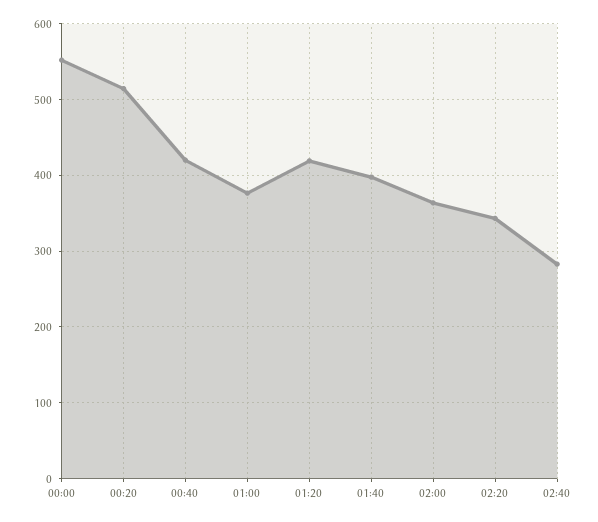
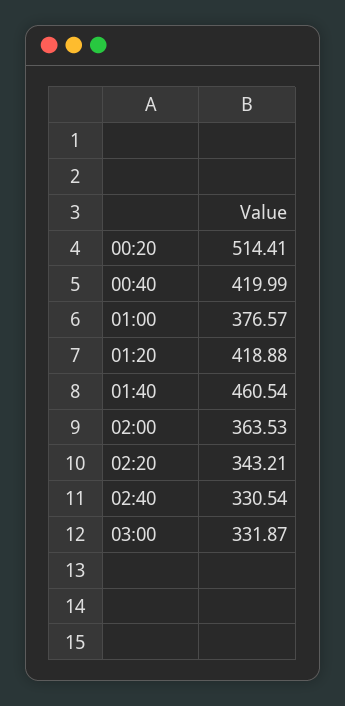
00:00: 550 -> none
01:40: 400 -> 460.54
02:40: 280 -> 330.54
03:00: none -> 331.87

